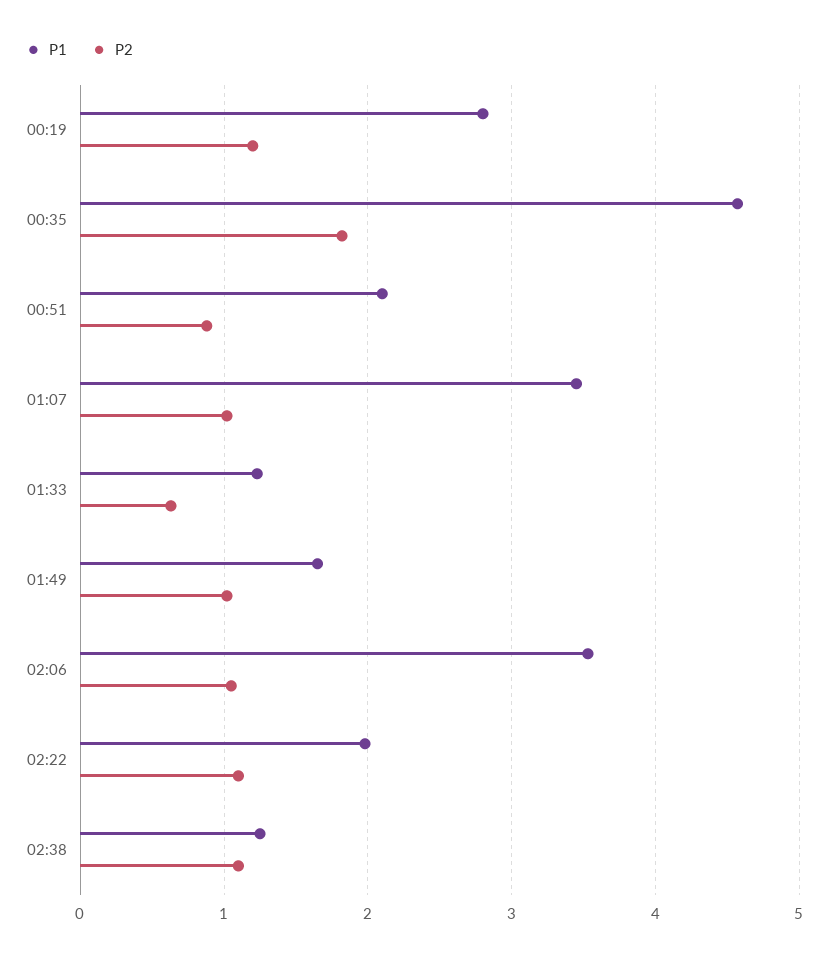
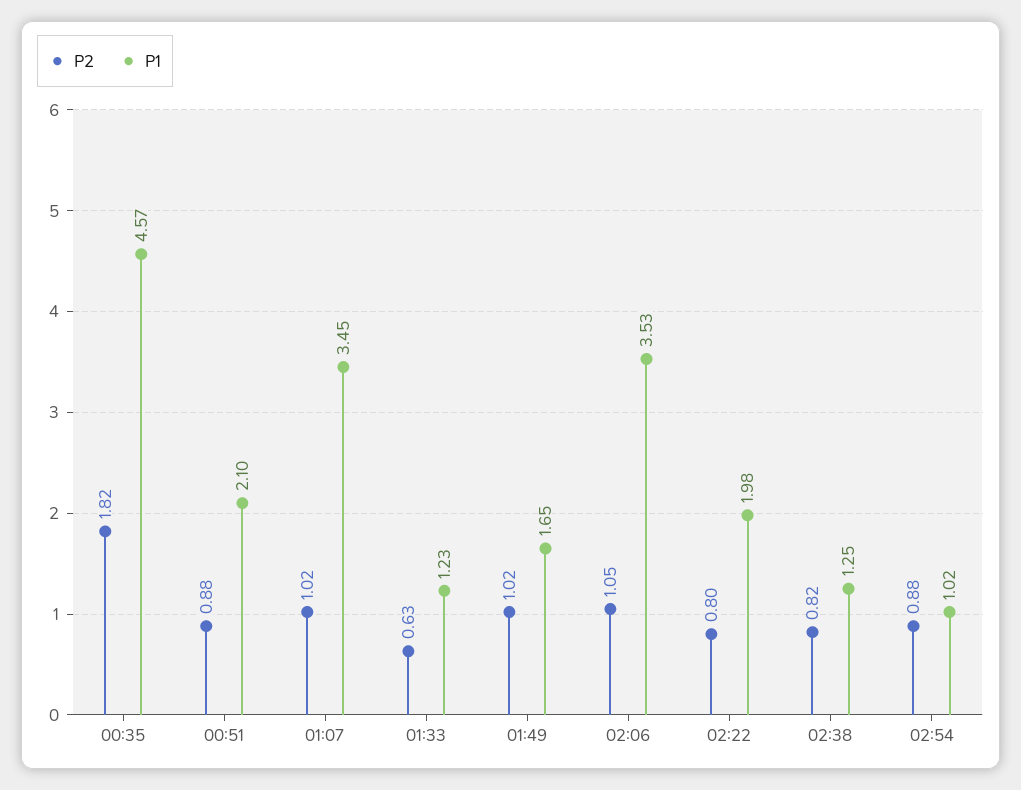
P1, 00:19: 2.8 -> none
P2, 00:19: 1.2 -> none
P2, 02:22: 1.1 -> 0.8
P2, 02:38: 1.1 -> 0.82
P2, 02:54: none -> 0.88
P1, 02:54: none -> 1.02

